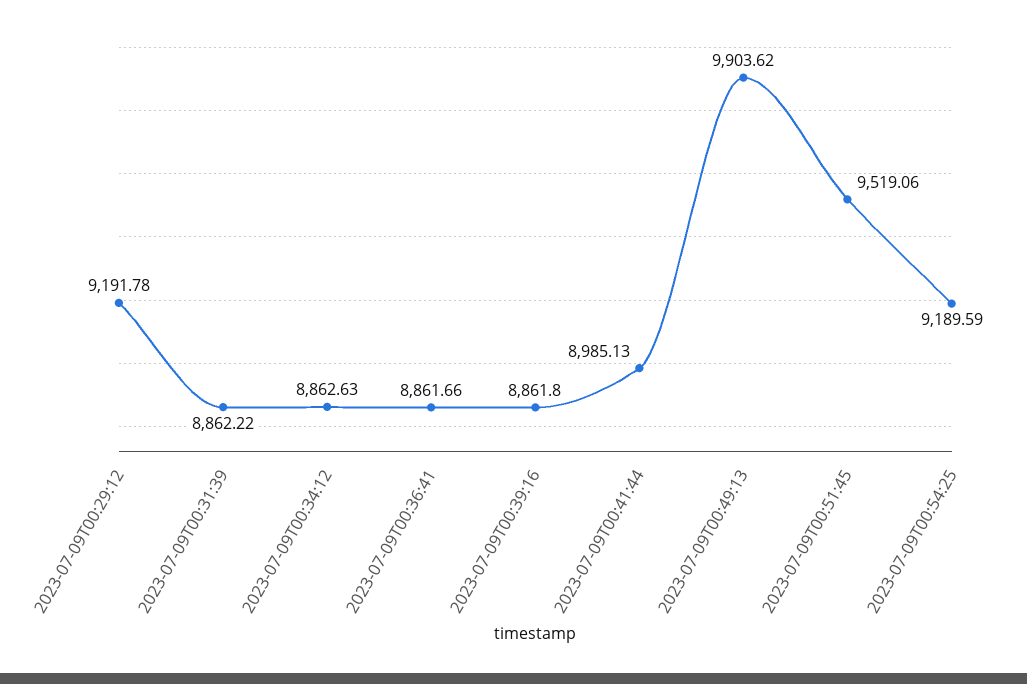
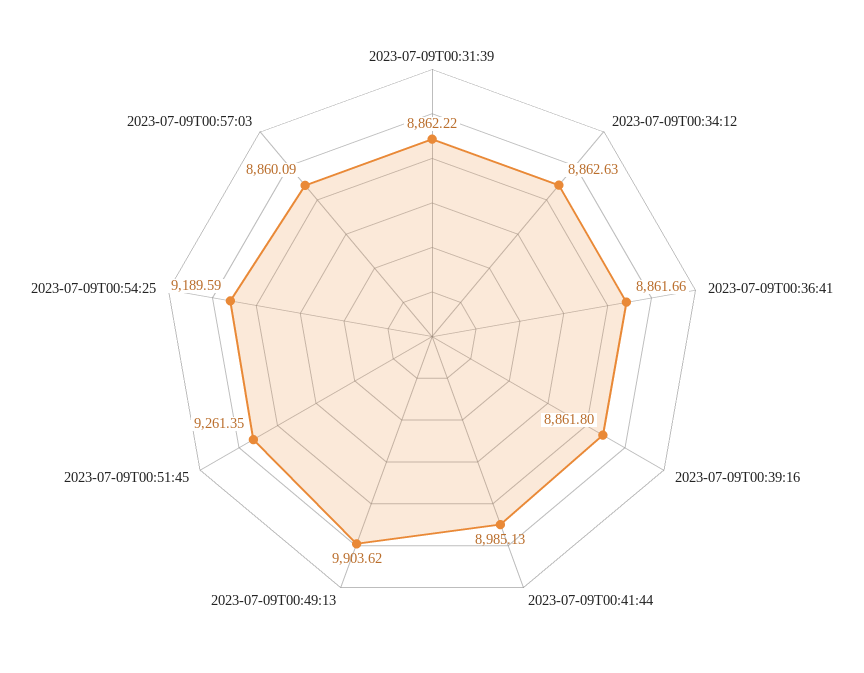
2023-07-09T00:29:12: 9191.78 -> none
2023-07-09T00:51:45: 9519.06 -> 9261.35
2023-07-09T00:57:03: none -> 8860.09

